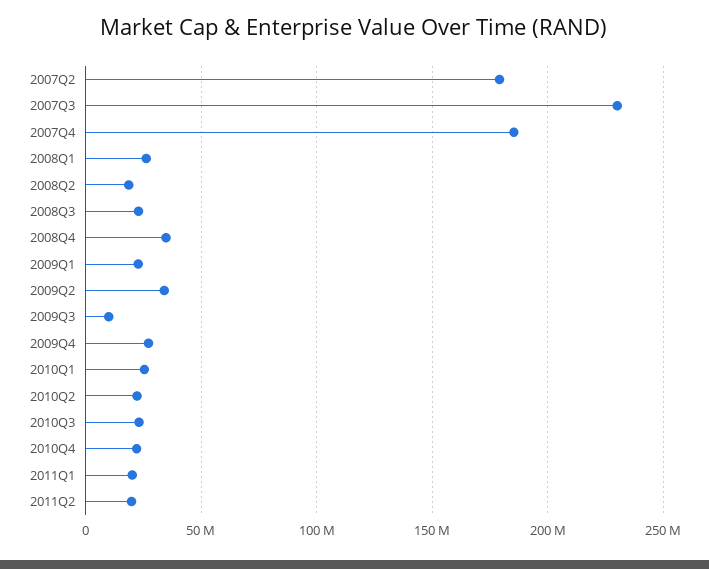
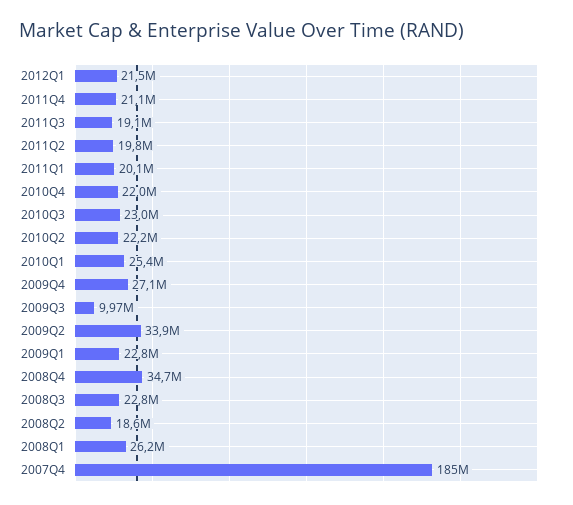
2007Q2: 180000000 -> none
2007Q3: 230000000 -> none
2012Q1: none -> 21500000
2011Q4: none -> 21100000
2011Q3: none -> 19100000

